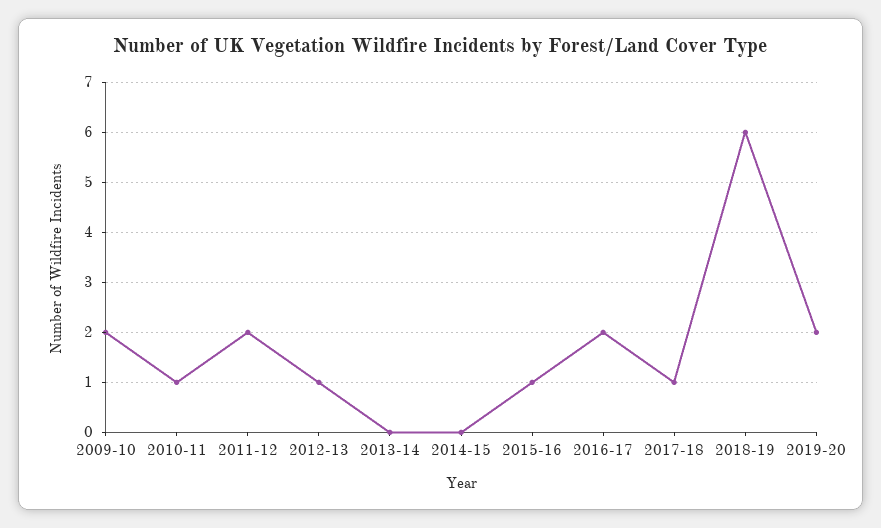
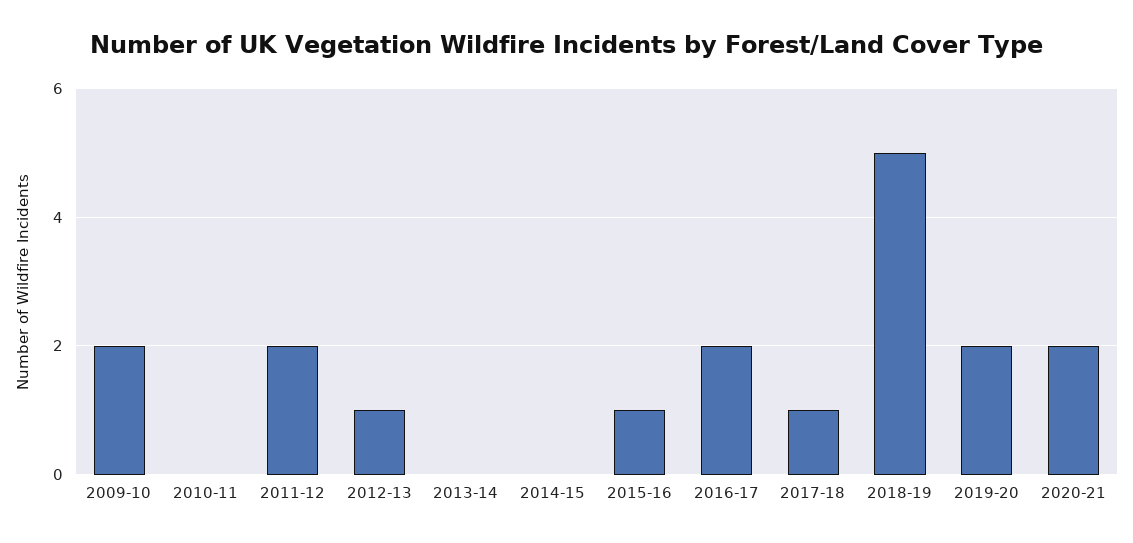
2010-11: 1 -> 0
2018-19: 6 -> 5
2020-21: none -> 2

